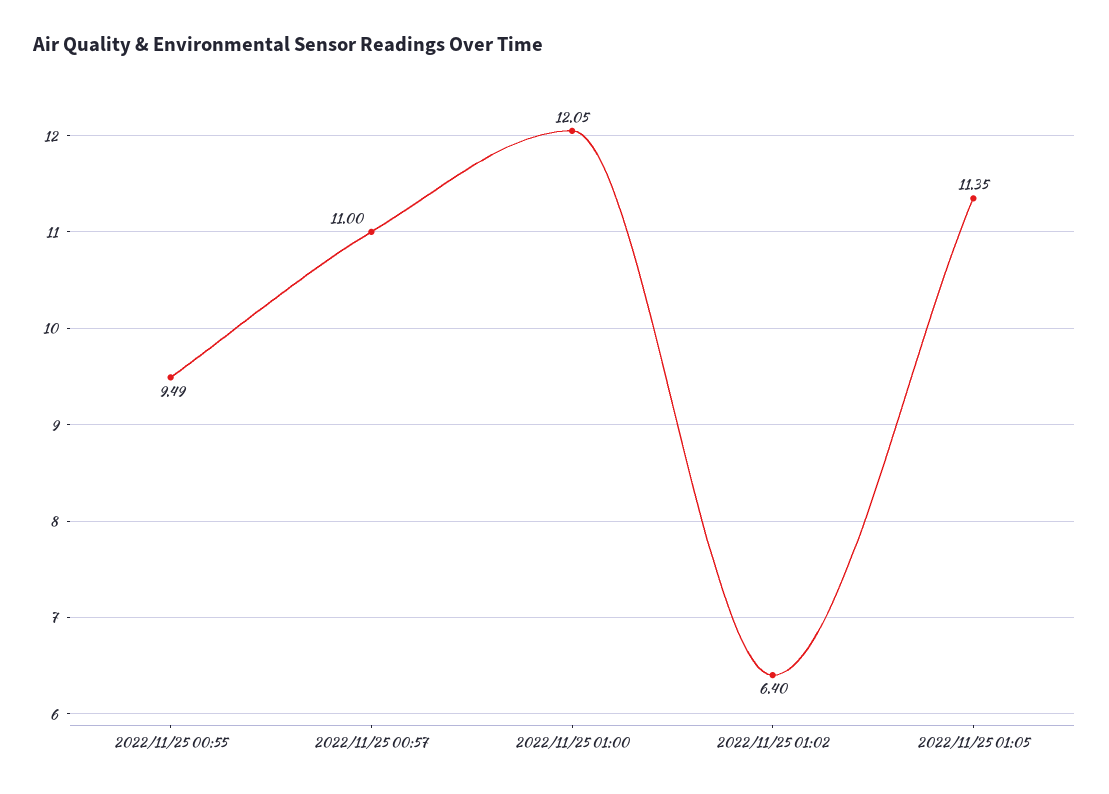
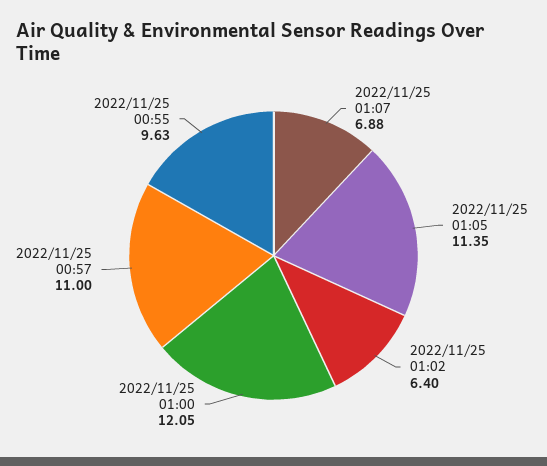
2022/11/25 00:55: 9.49 -> 9.63
2022/11/25 01:07: none -> 6.88

